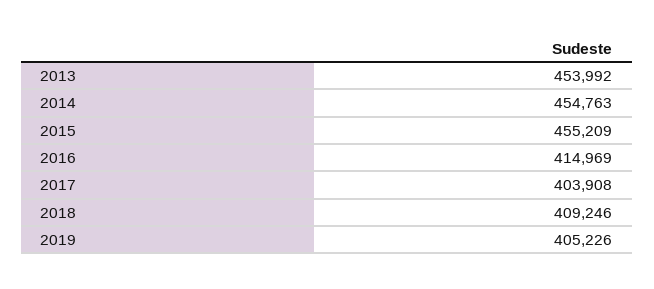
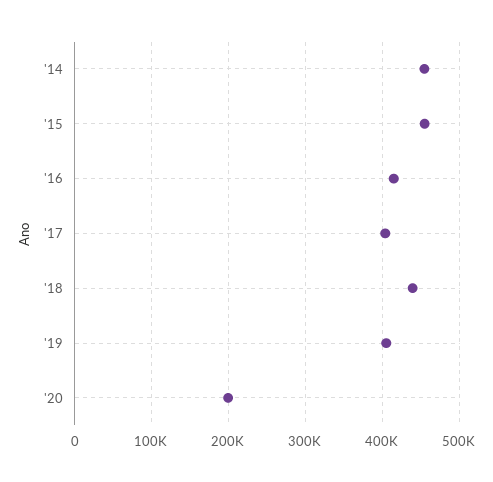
2013: 453992 -> none
2018: 409246 -> 440000
'20: none -> 200000

